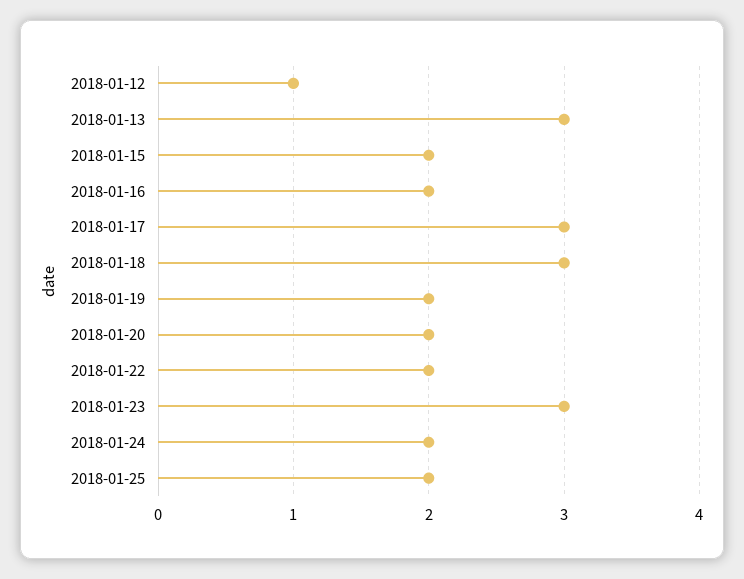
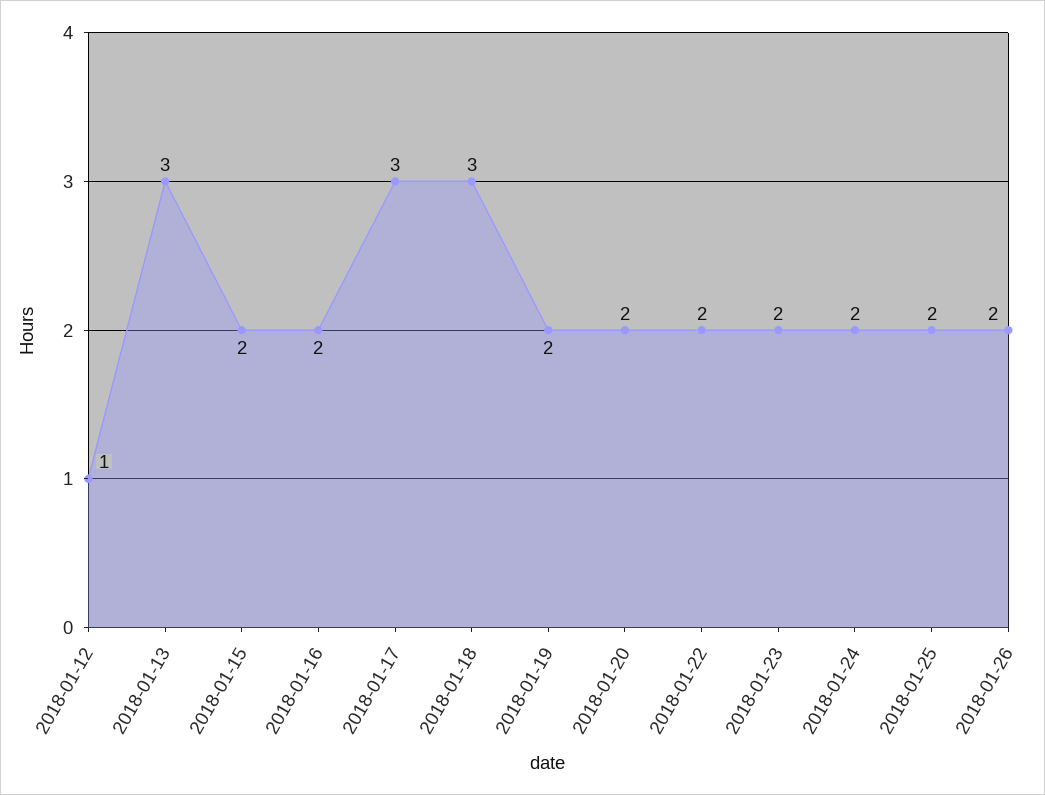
2018-01-23: 3 -> 2
2018-01-26: none -> 2

